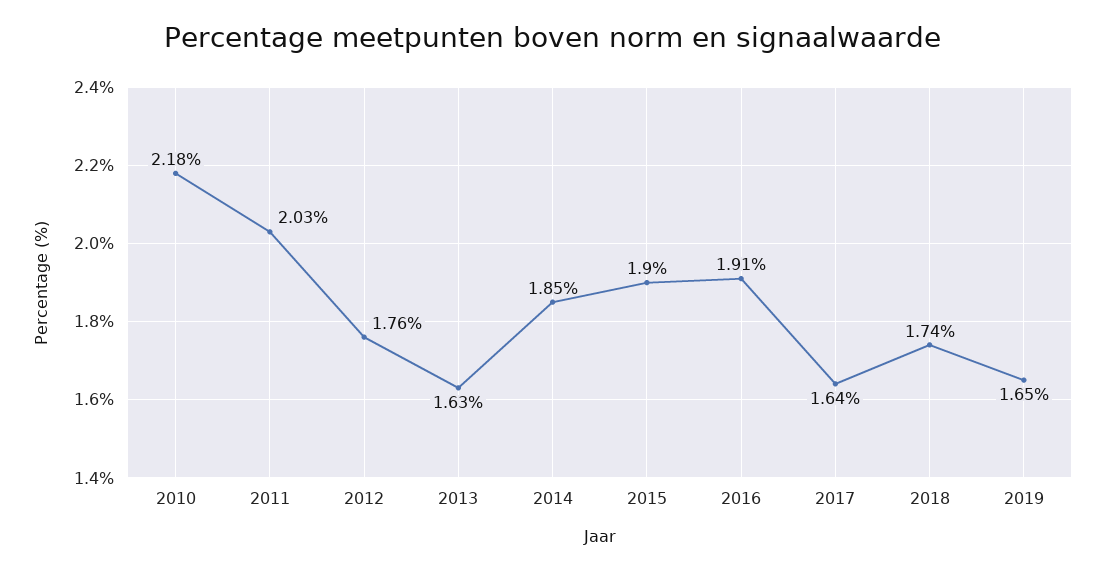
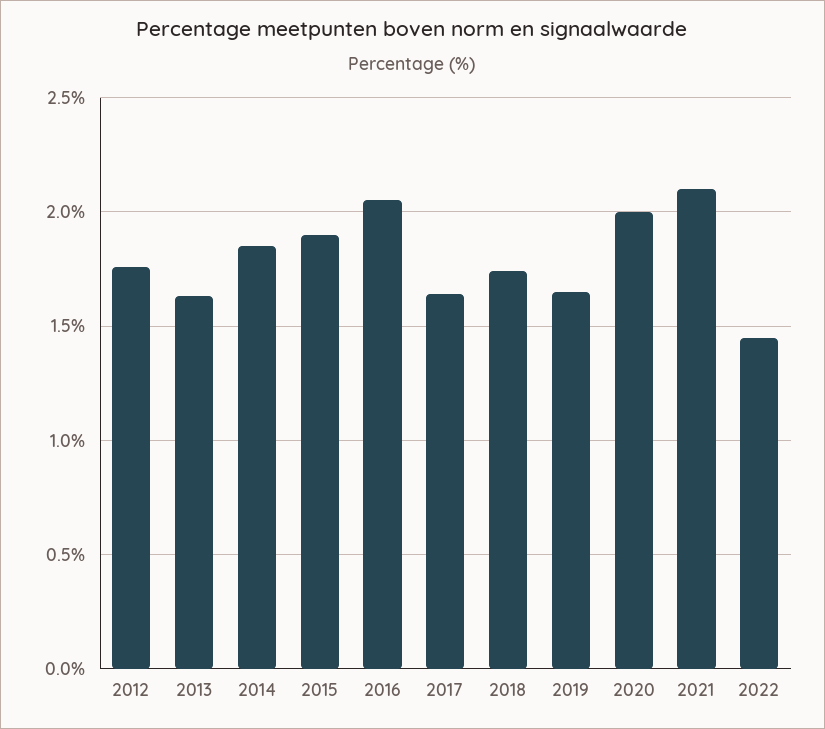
2010: 2.18 -> none
2011: 2.03 -> none
2016: 1.91 -> 2.05
2020: none -> 2
2021: none -> 2.1
2022: none -> 1.45

